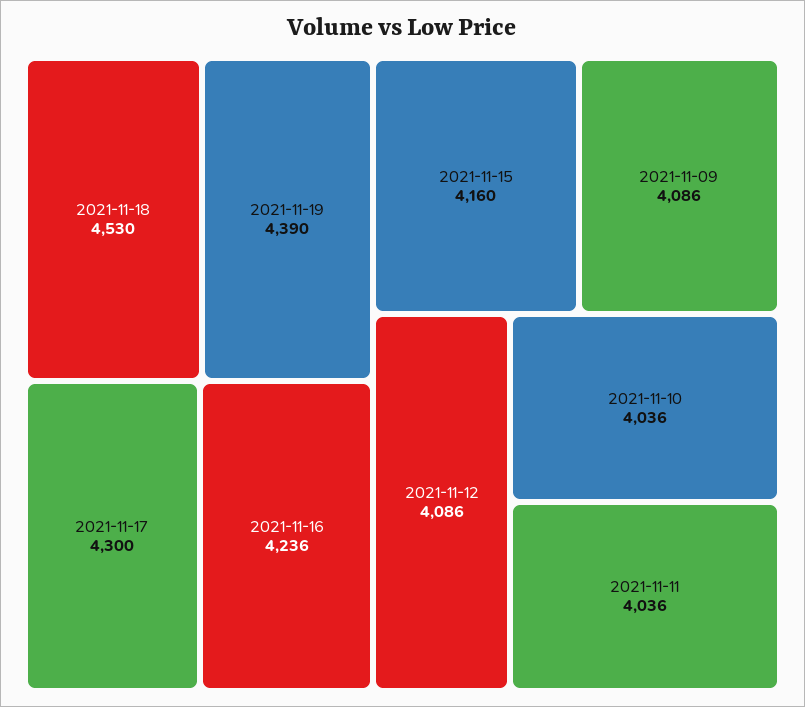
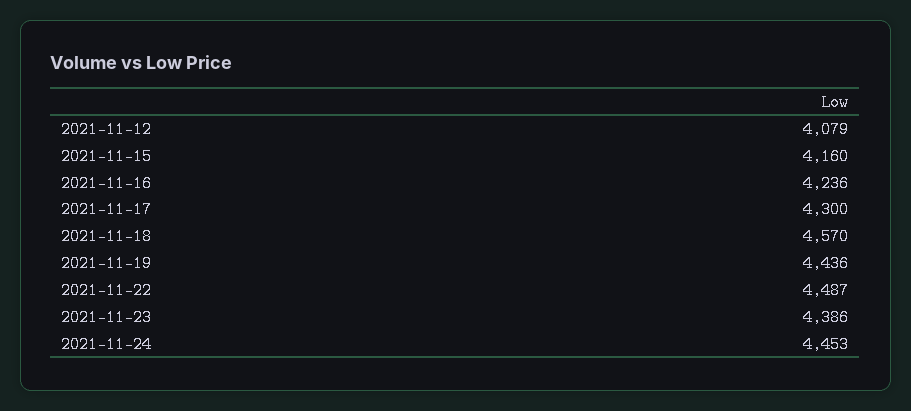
2021-11-18: 4530 -> 4570
2021-11-19: 4390 -> 4436
2021-11-09: 4086 -> none
2021-11-12: 4086 -> 4079
2021-11-10: 4036 -> none
2021-11-11: 4036 -> none
2021-11-22: none -> 4487
2021-11-23: none -> 4386
2021-11-24: none -> 4453

